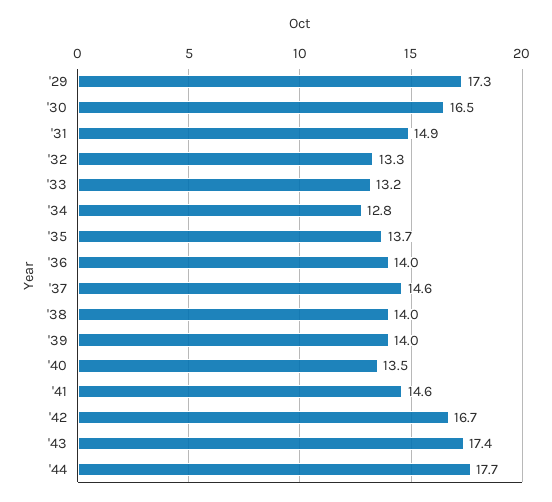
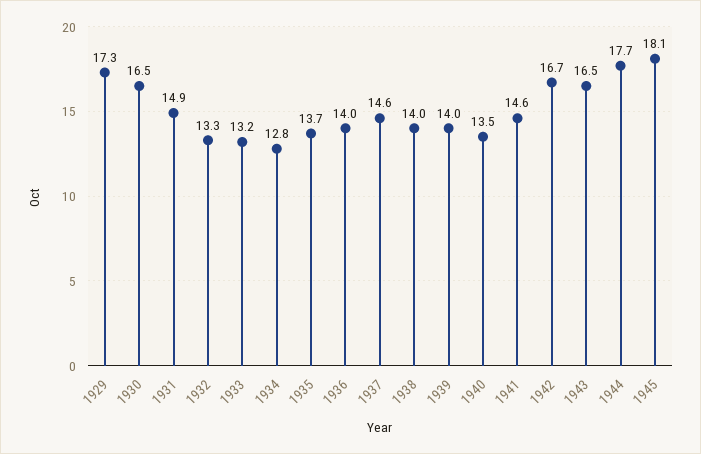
'43: 17.4 -> 16.5
1945: none -> 18.1

